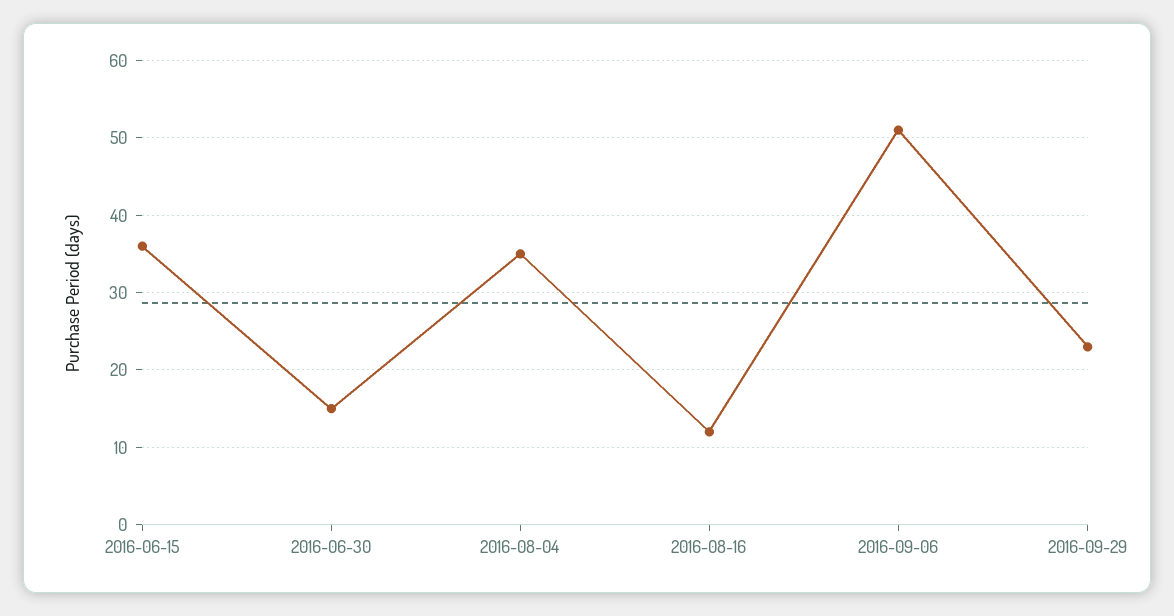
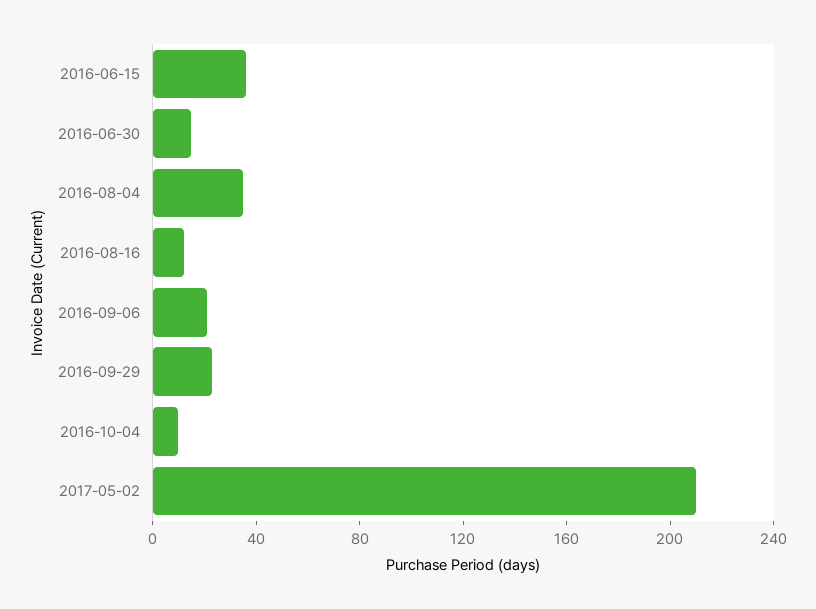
2016-09-06: 51 -> 20
2016-10-04: none -> 10
2017-05-02: none -> 210

